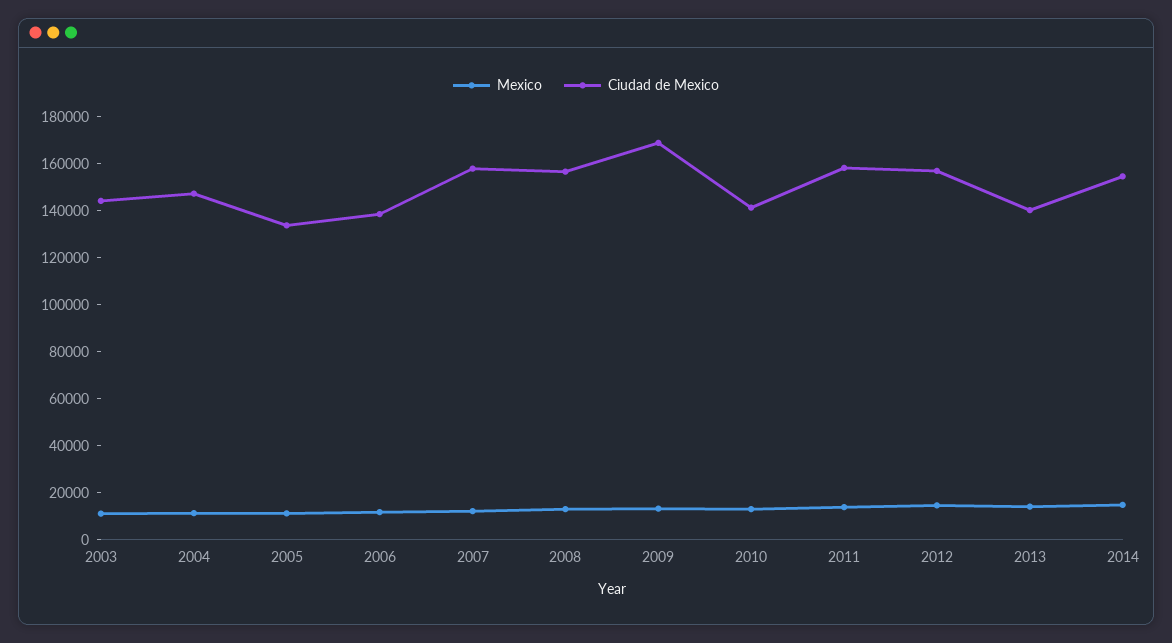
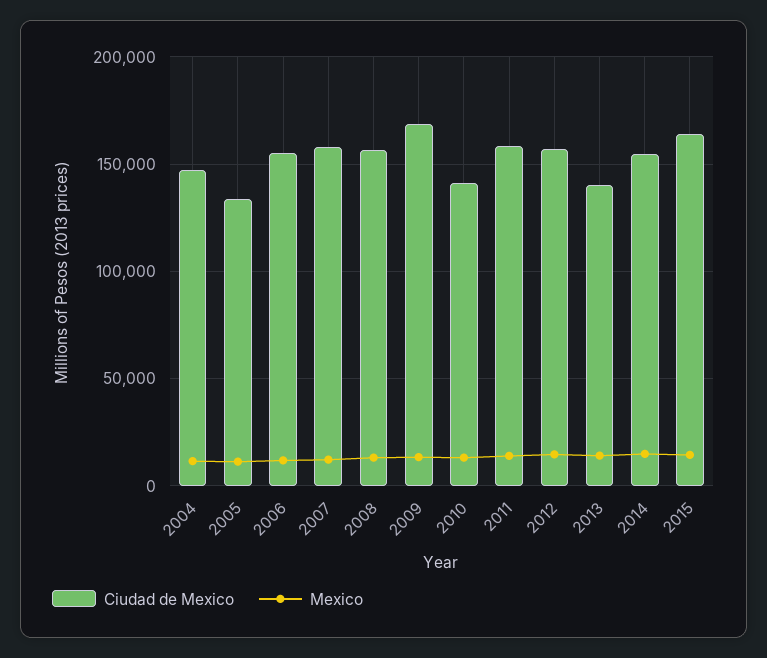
Mexico, 2003: 10000 -> none
Ciudad de Mexico, 2003: 145000 -> none
Ciudad de Mexico, 2006: 140000 -> 155000
Ciudad de Mexico, 2015: none -> 165000
Mexico, 2015: none -> 15000

